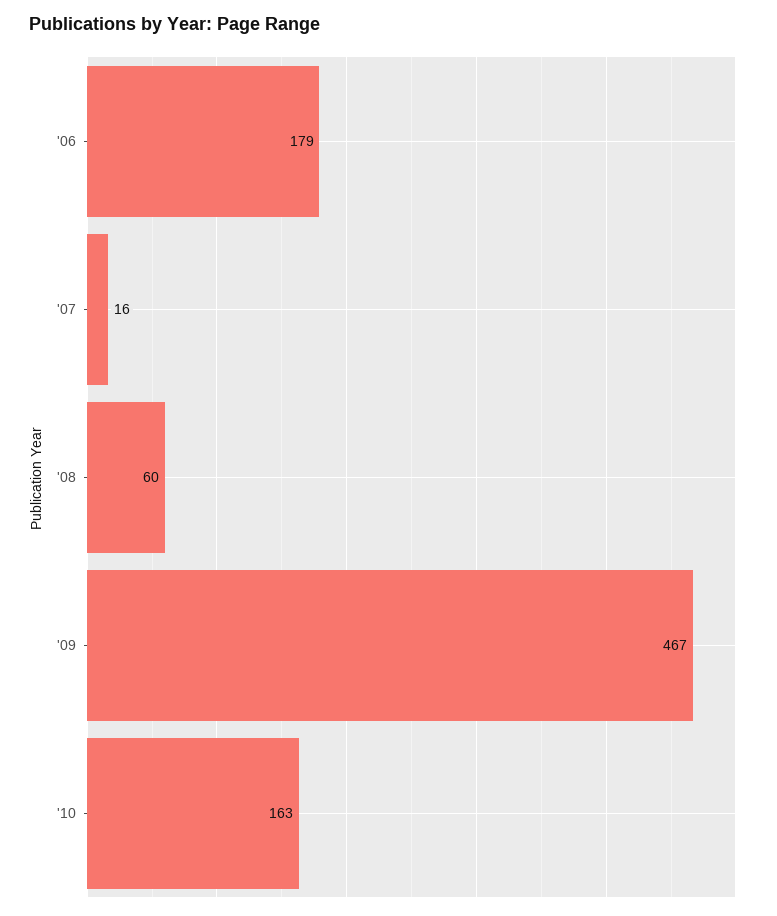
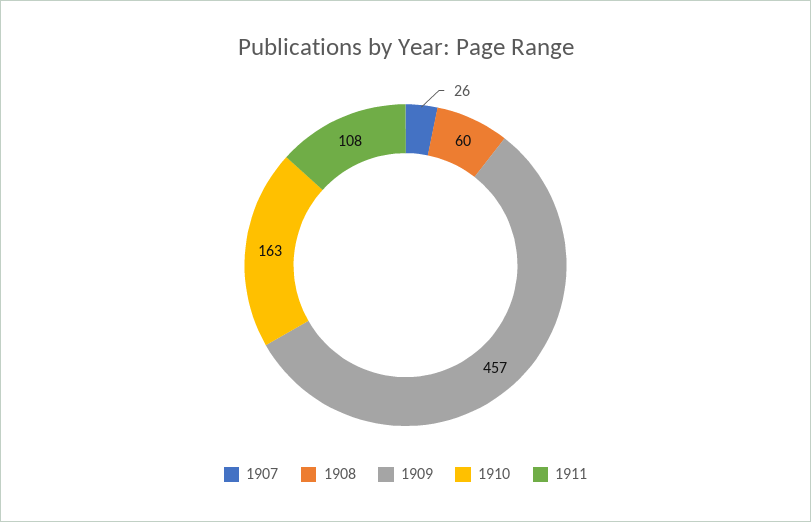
'06: 179 -> none
'07: 16 -> 26
'09: 467 -> 457
1911: none -> 108

